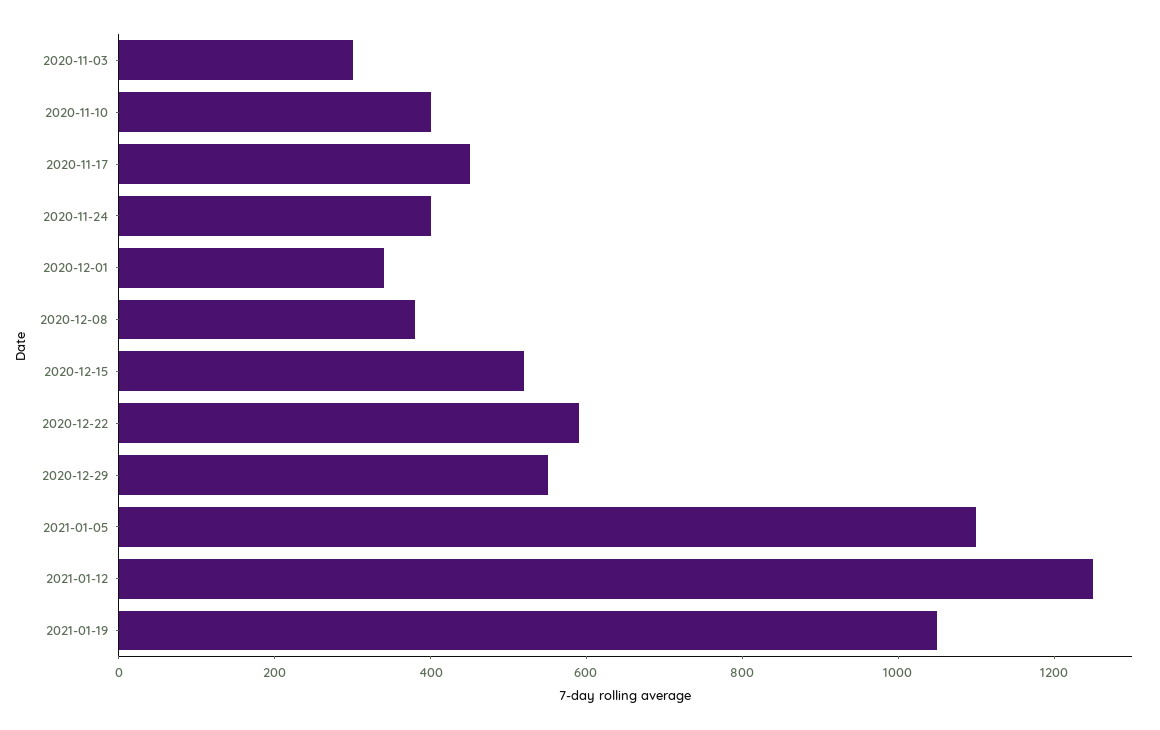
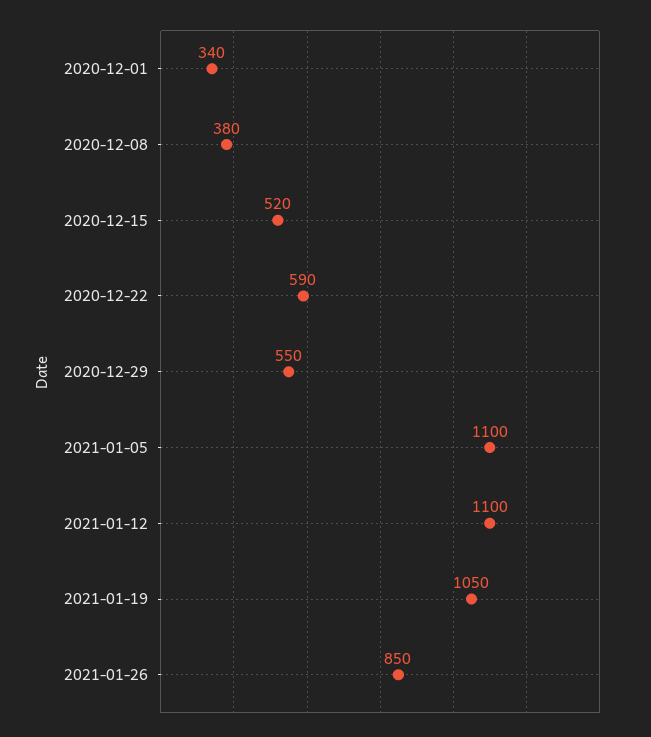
2020-11-03: 300 -> none
2020-11-10: 400 -> none
2020-11-17: 450 -> none
2020-11-24: 400 -> none
2021-01-12: 1250 -> 1100
2021-01-26: none -> 850

